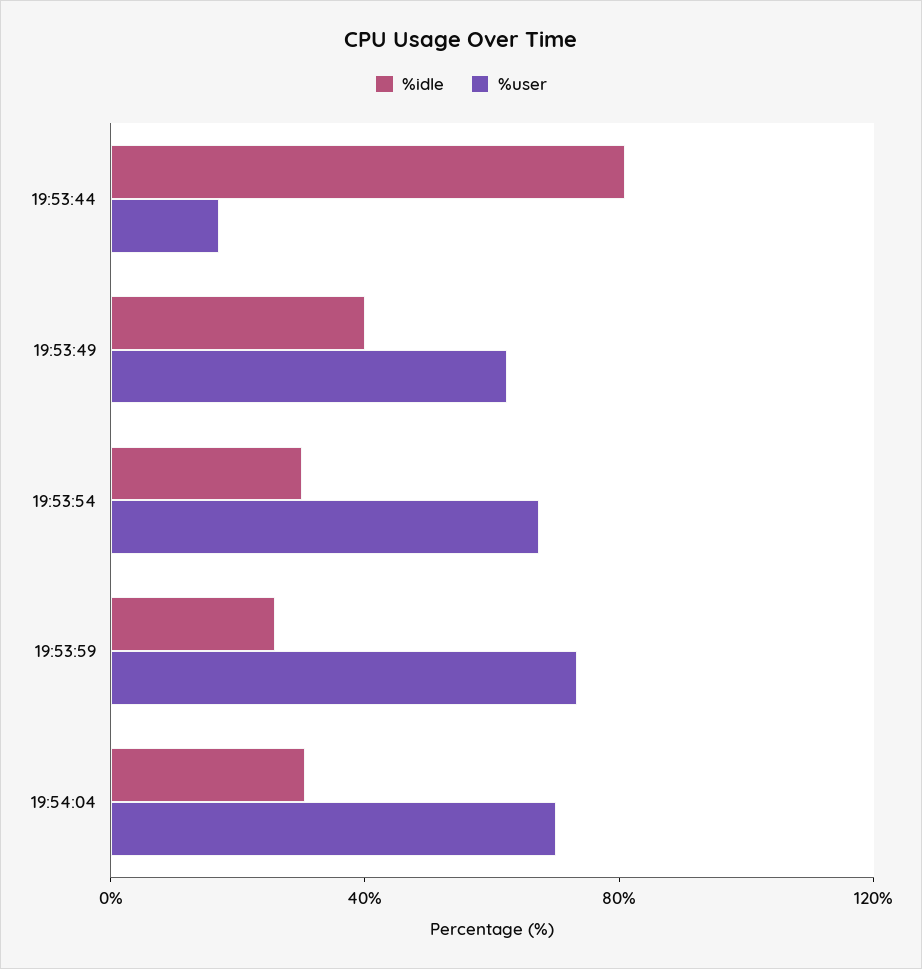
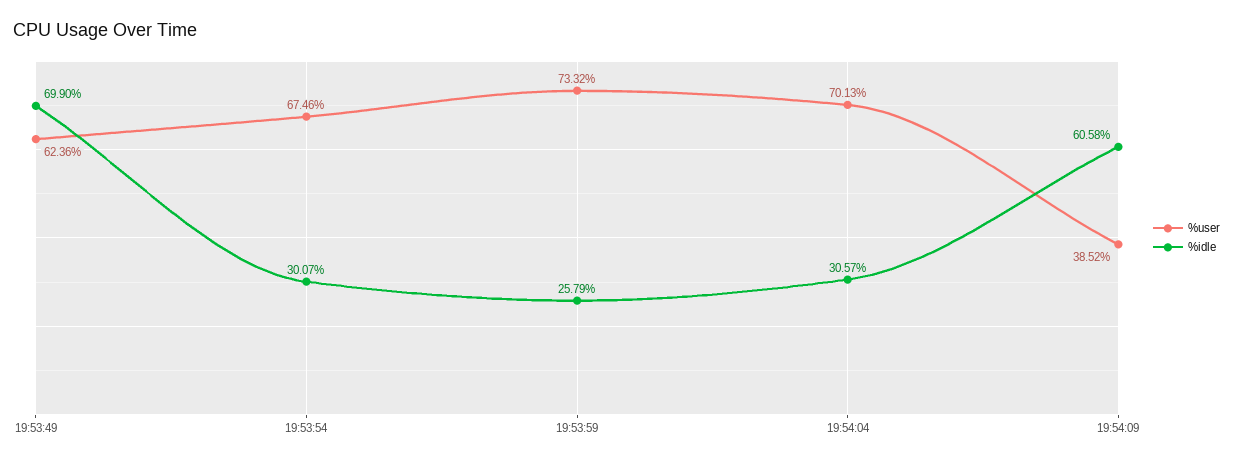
%idle, 19:53:44: 80 -> none
%user, 19:53:44: 20 -> none
%idle, 19:53:49: 40 -> 69.9
%user, 19:54:09: none -> 38.52
%idle, 19:54:09: none -> 60.58

